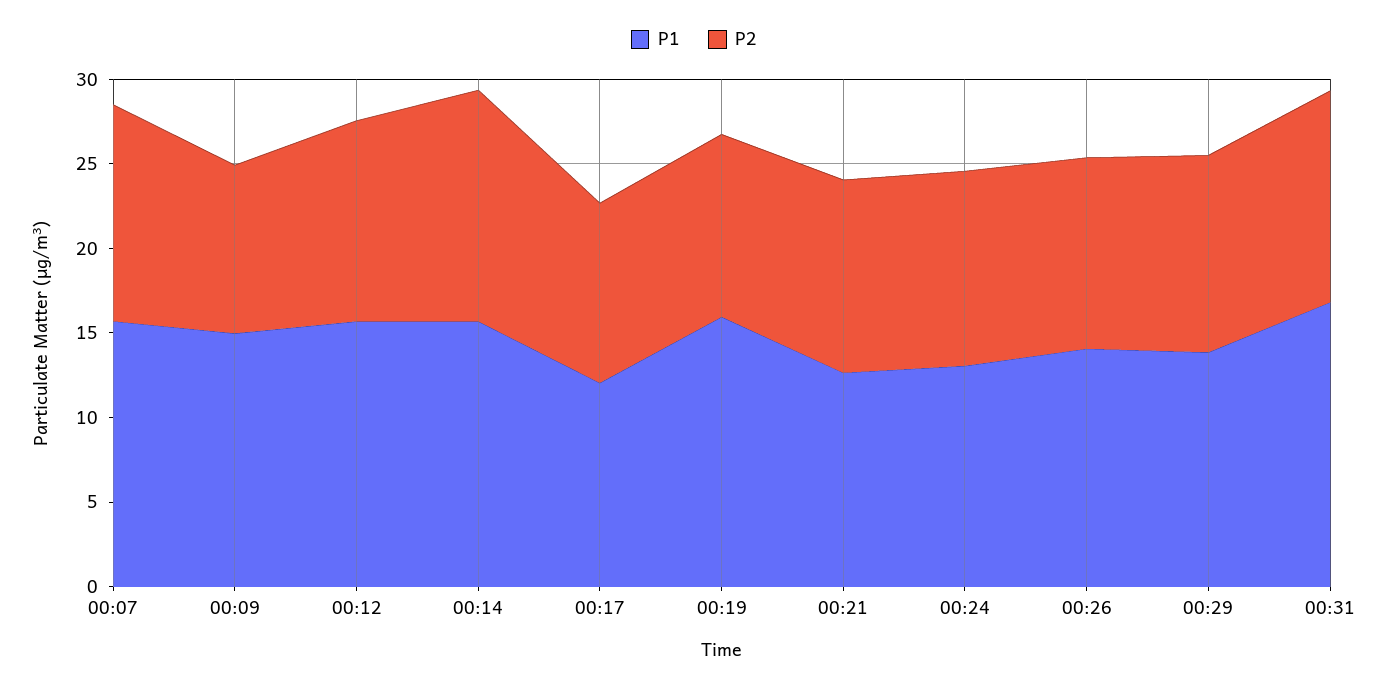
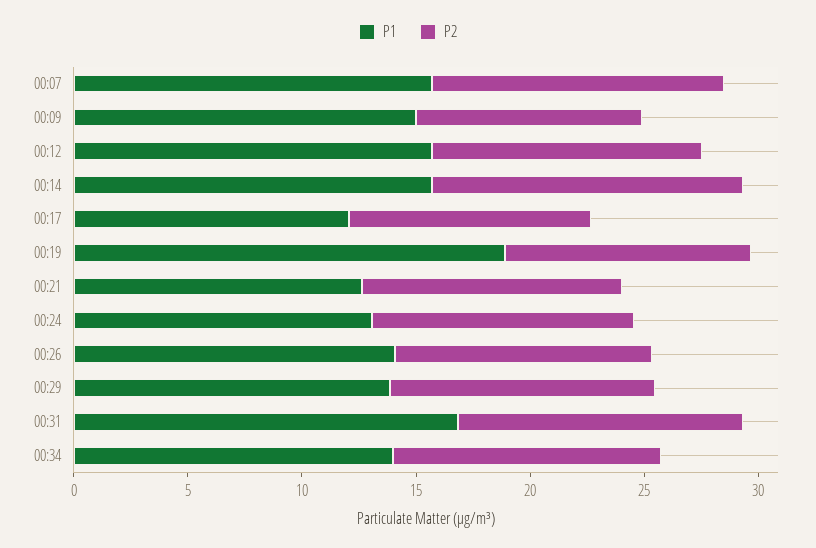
P1, 00:19: 16 -> 19
P1, 00:34: none -> 14
P2, 00:34: none -> 12

